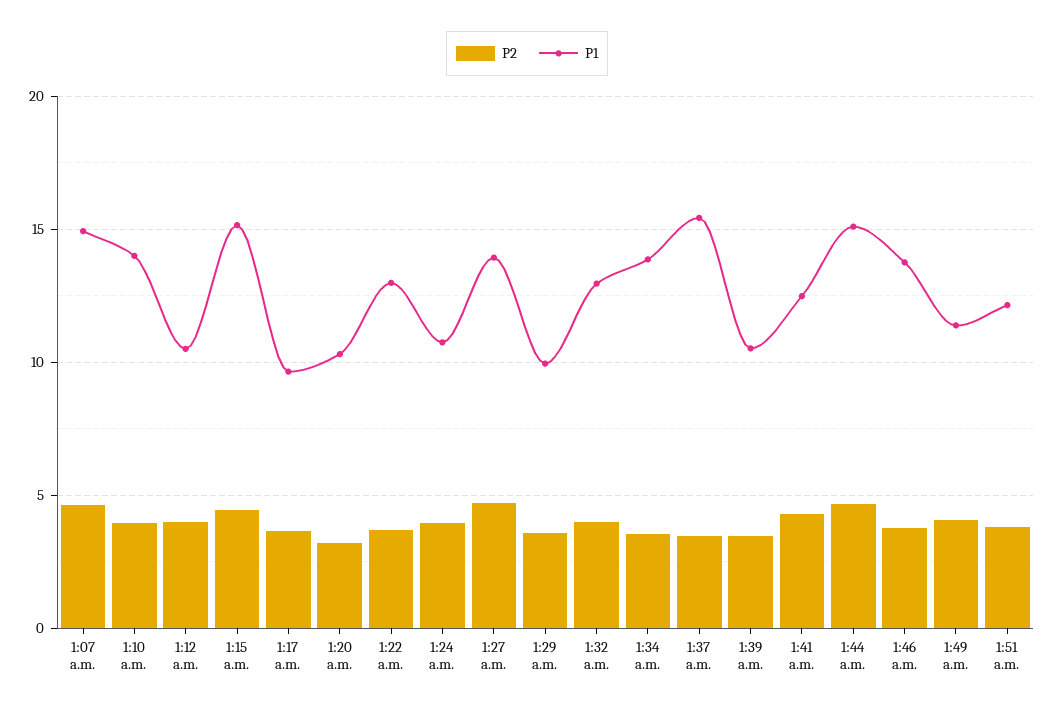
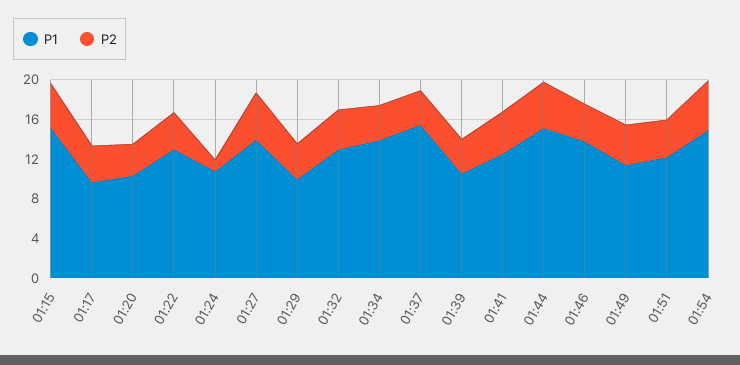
P2, 1:07 a.m.: 4.5 -> none
P1, 1:07 a.m.: 15 -> none
P2, 1:10 a.m.: 4 -> none
P1, 1:10 a.m.: 14 -> none
P2, 1:12 a.m.: 4 -> none
P1, 1:12 a.m.: 10.5 -> none
P2, 1:24 a.m.: 4 -> 1
P1, 01:54: none -> 15
P2, 01:54: none -> 5

